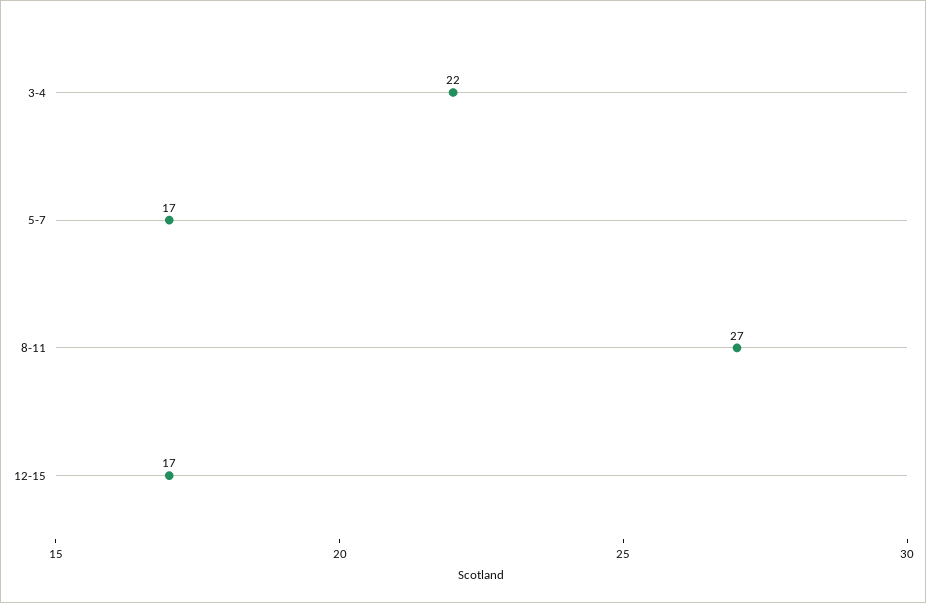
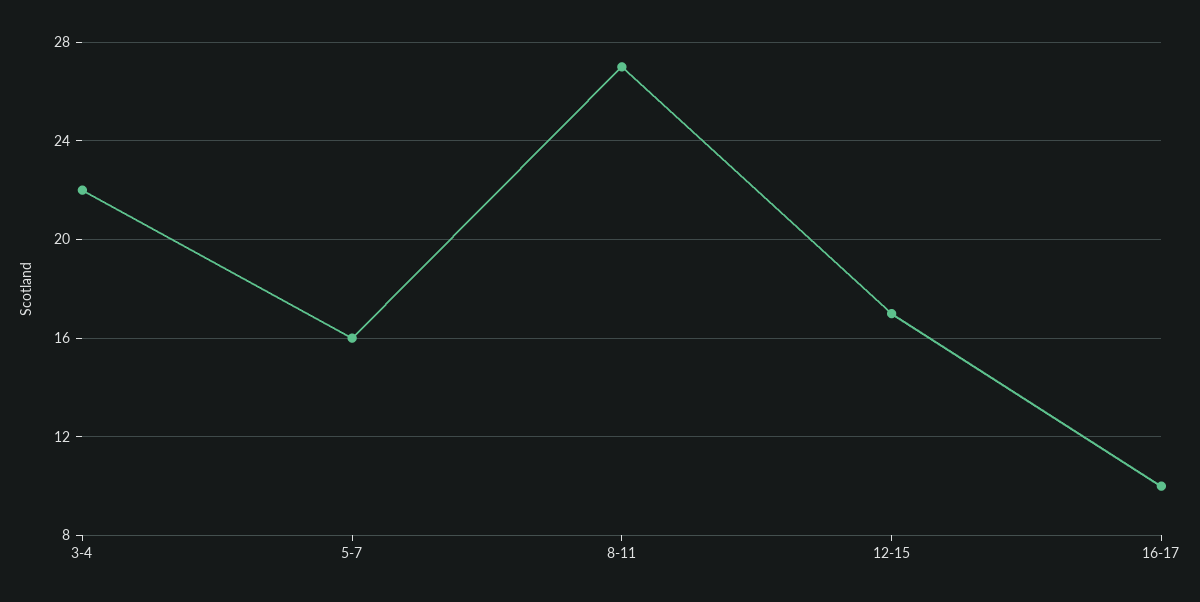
5-7: 17 -> 16
16-17: none -> 10

